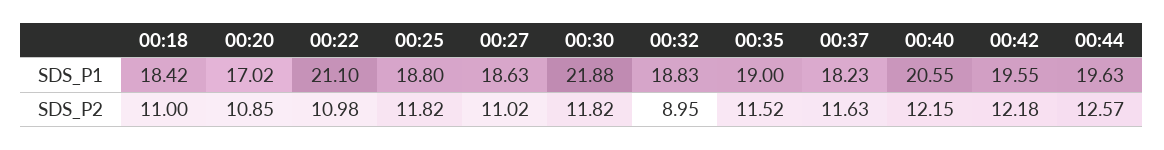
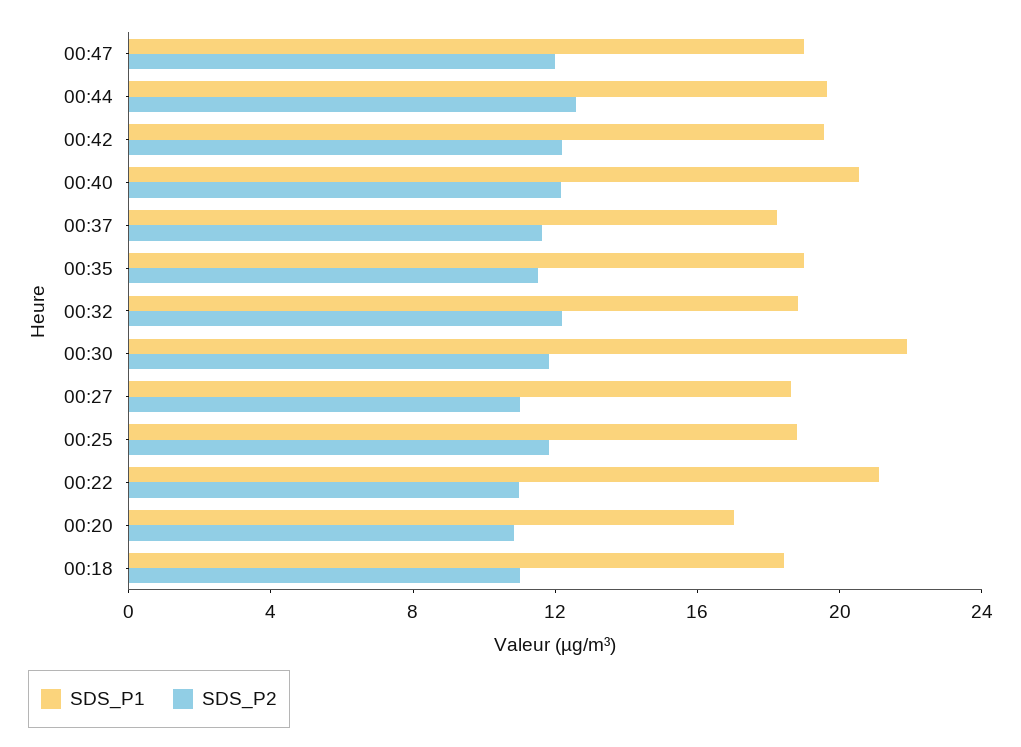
SDS_P2, 00:32: 8.95 -> 12
SDS_P1, 00:47: none -> 19
SDS_P2, 00:47: none -> 12

